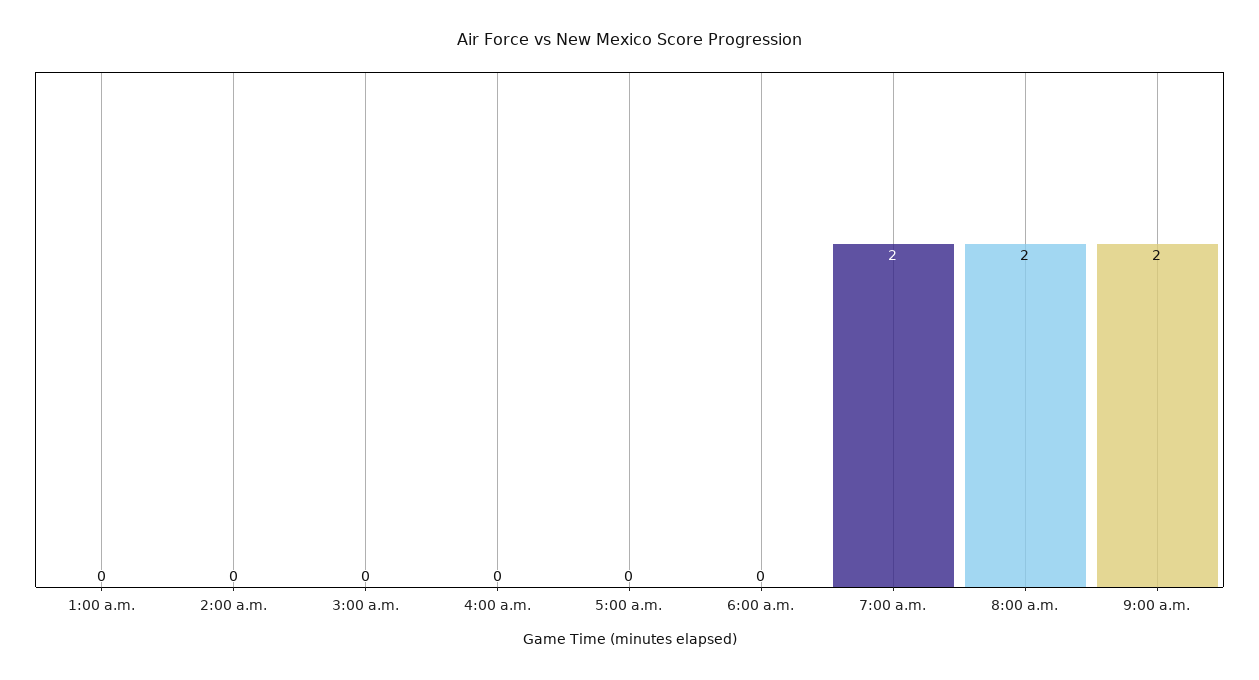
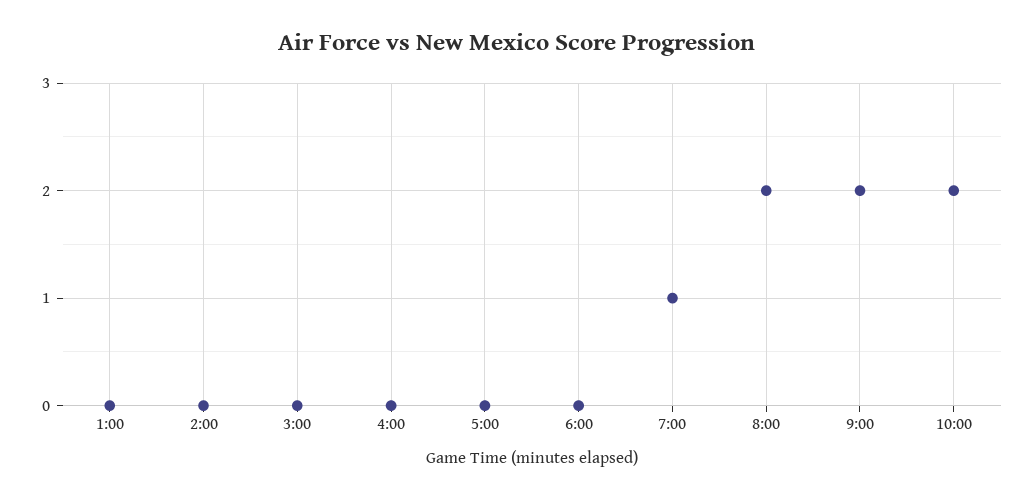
7:00 a.m.: 2 -> 1
10:00: none -> 2

